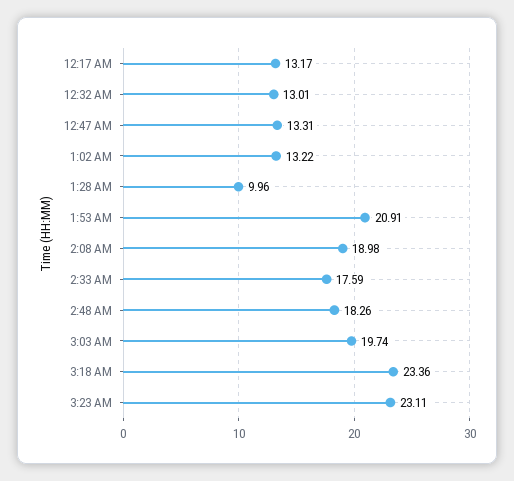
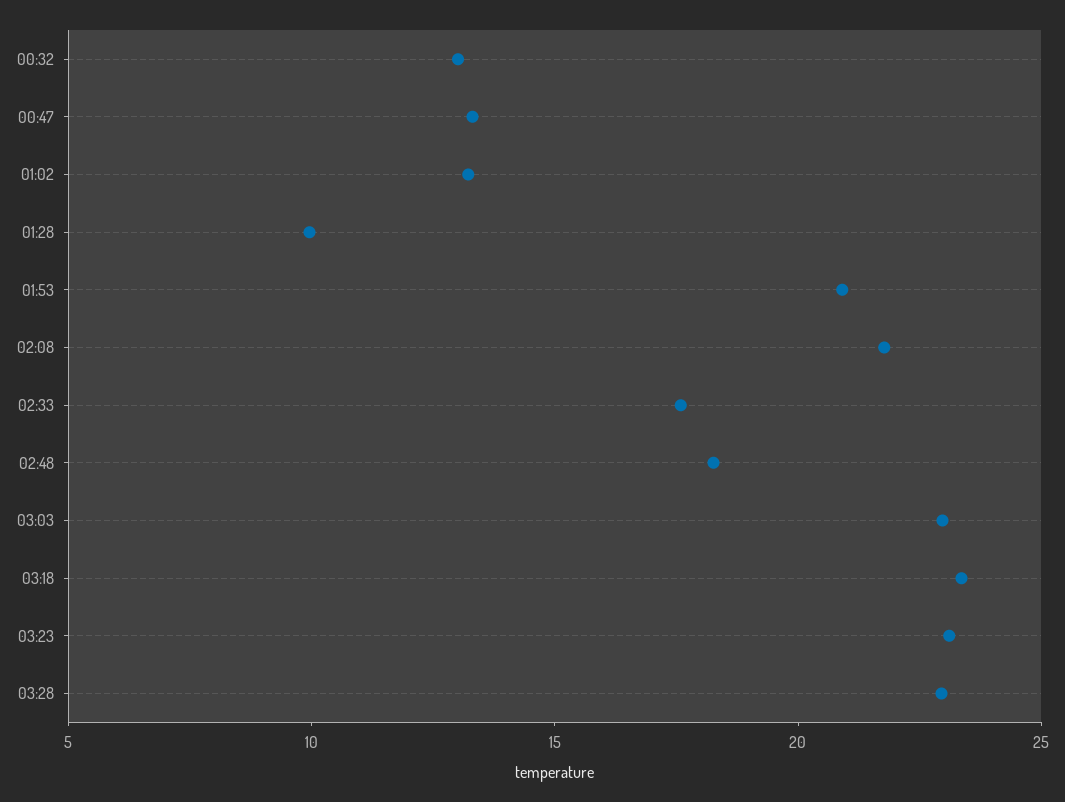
12:17 AM: 13.17 -> none
2:08 AM: 18.98 -> 22
3:03 AM: 19.74 -> 23
03:28: none -> 23

